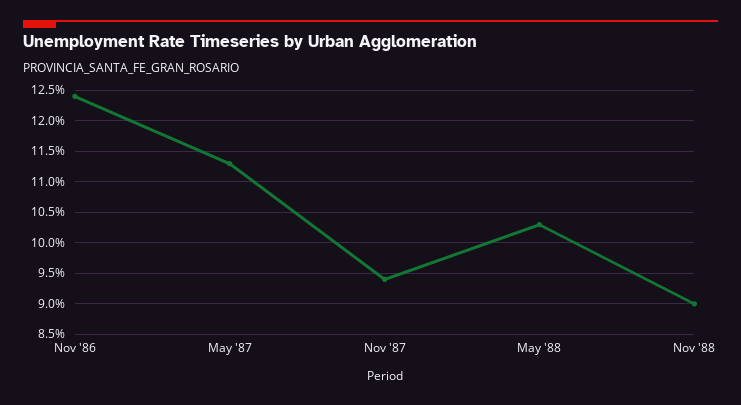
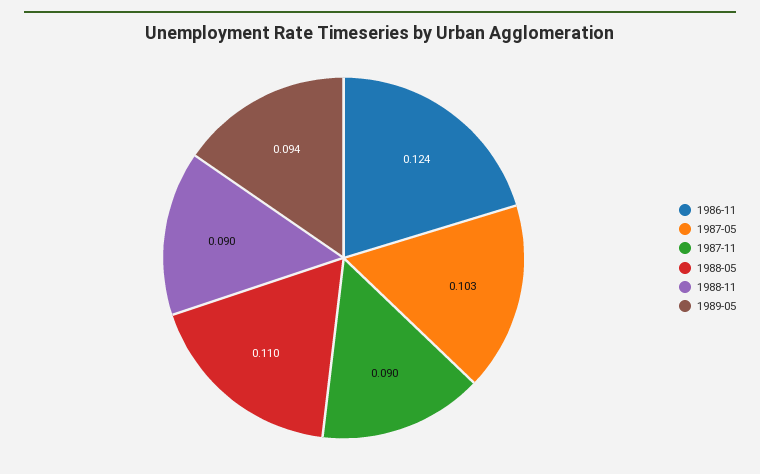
May '87: 0.113 -> 0.103
Nov '87: 0.094 -> 0.09
May '88: 0.103 -> 0.11
1989-05: none -> 0.094

